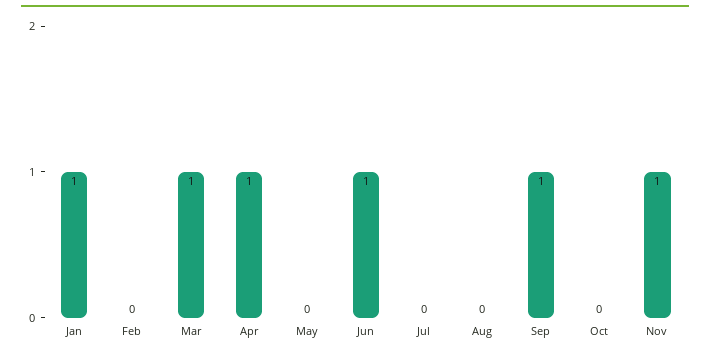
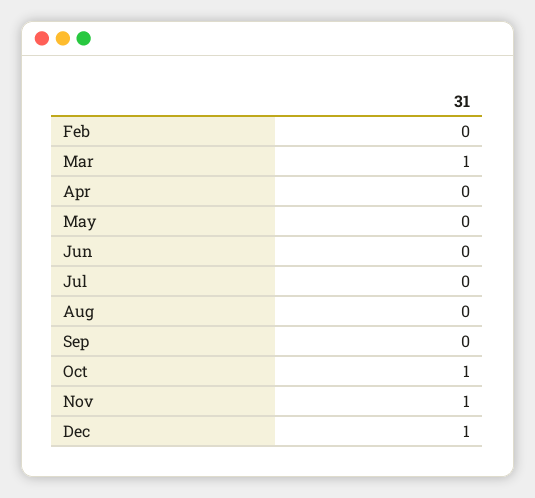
Jan: 1 -> none
Apr: 1 -> 0
Jun: 1 -> 0
Sep: 1 -> 0
Oct: 0 -> 1
Dec: none -> 1

